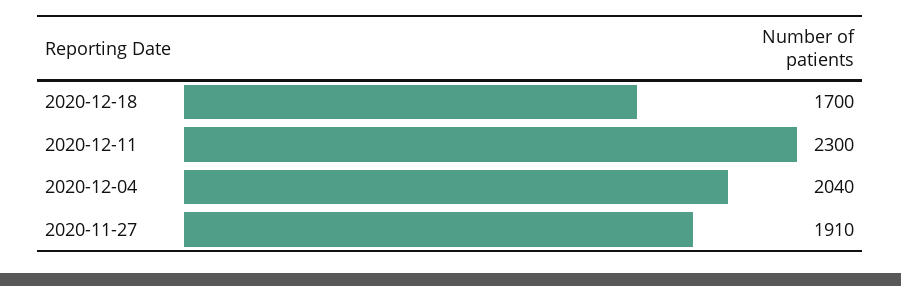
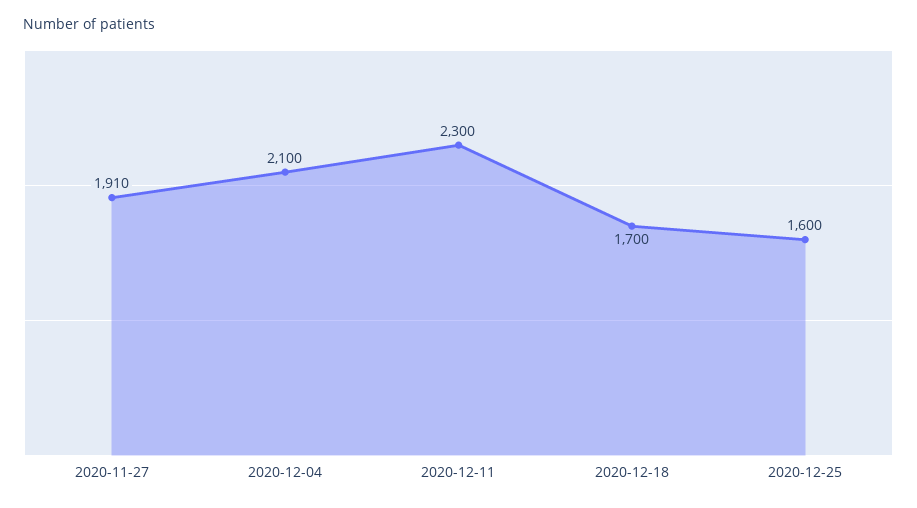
2020-12-04: 2040 -> 2100
2020-12-25: none -> 1600

